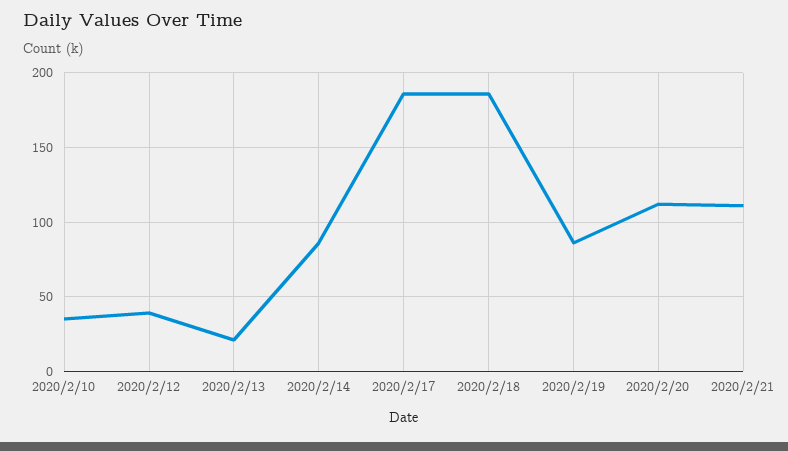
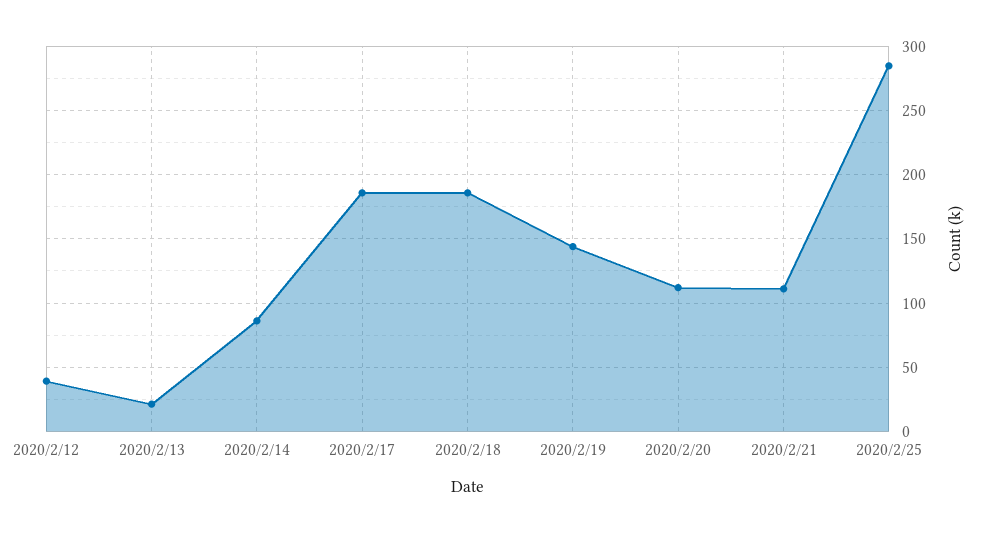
2020/2/10: 35 -> none
2020/2/19: 85 -> 145
2020/2/25: none -> 285

